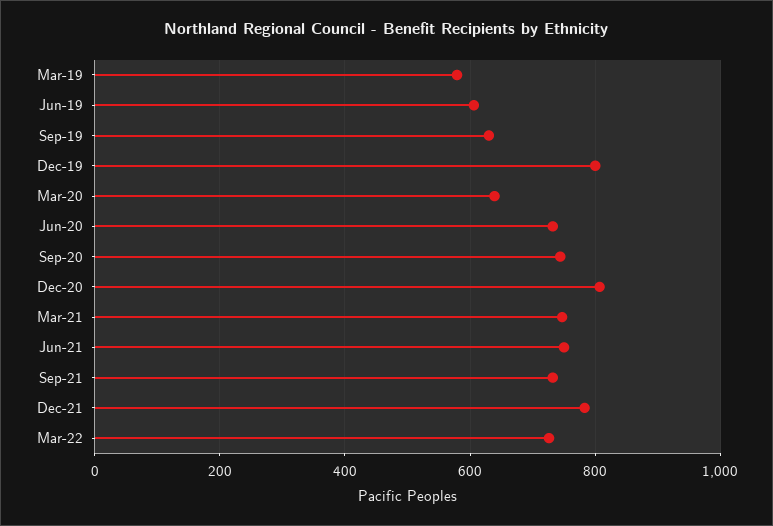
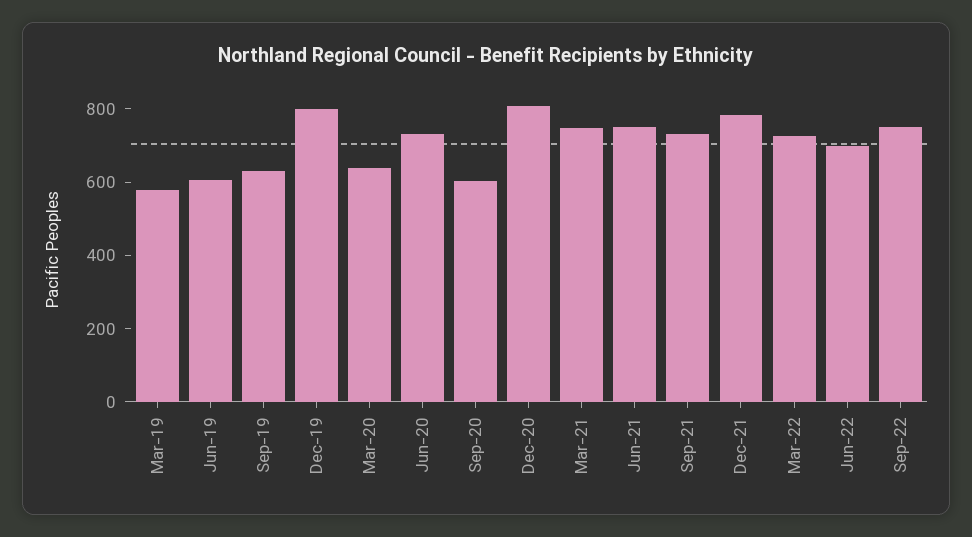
Sep-20: 740 -> 600
Jun-22: none -> 700
Sep-22: none -> 750

